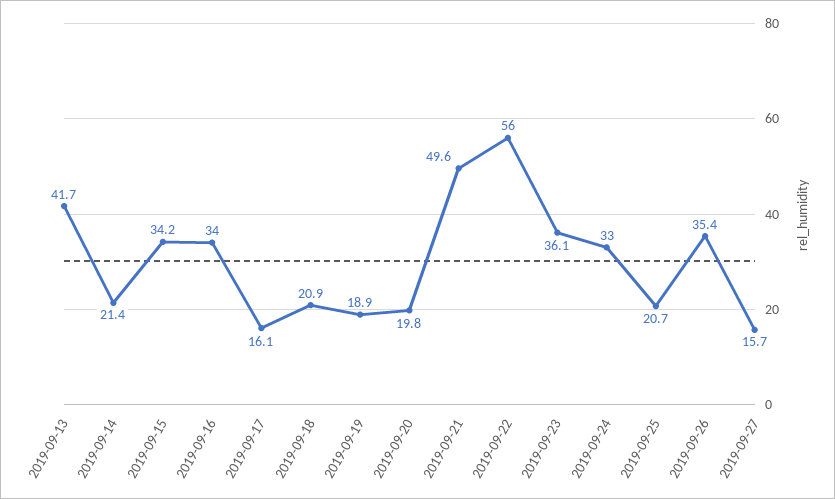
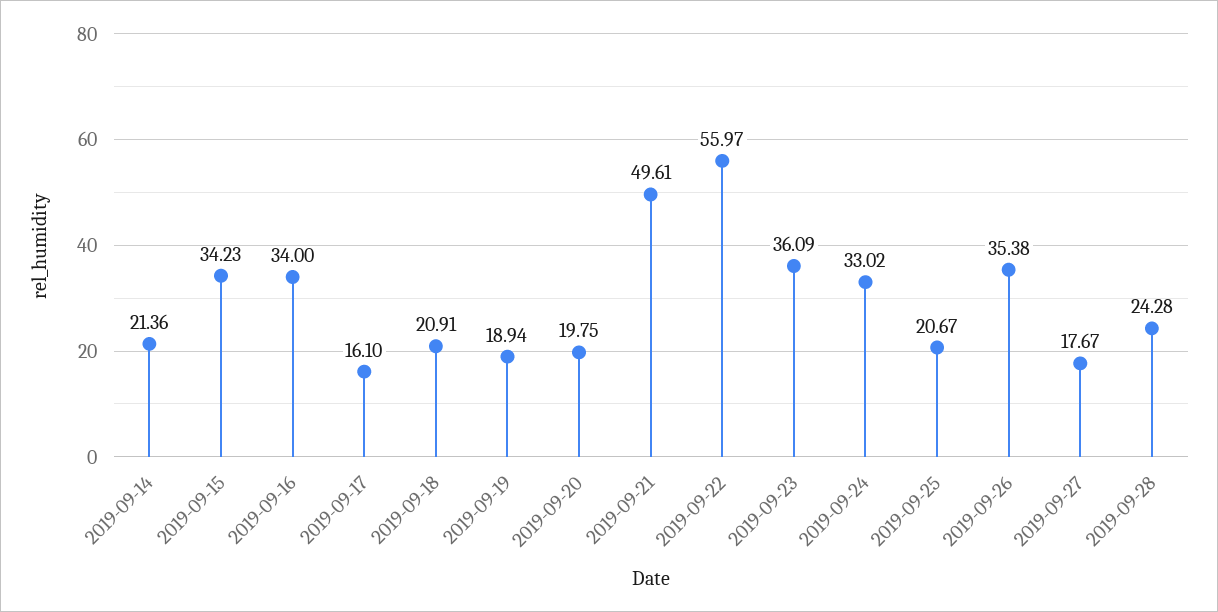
2019-09-13: 41.7 -> none
2019-09-27: 15.7 -> 17.67
2019-09-28: none -> 24.28

